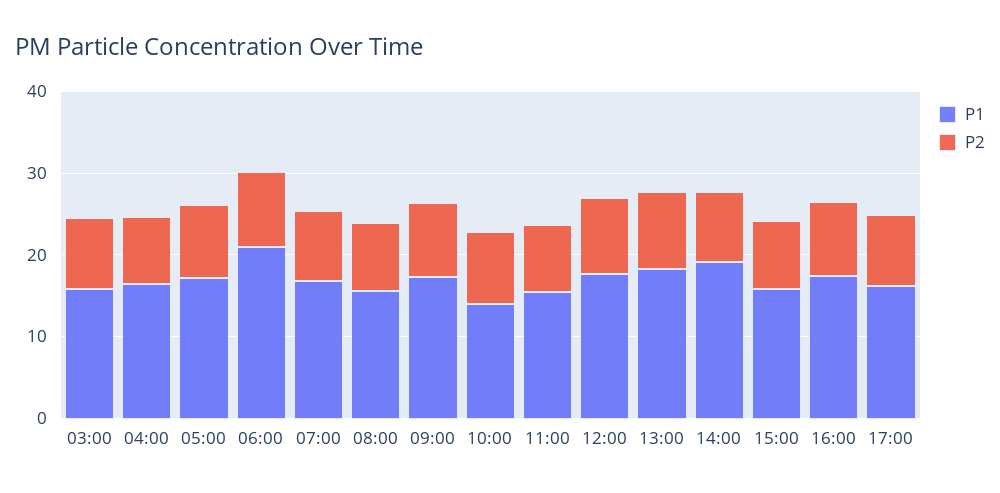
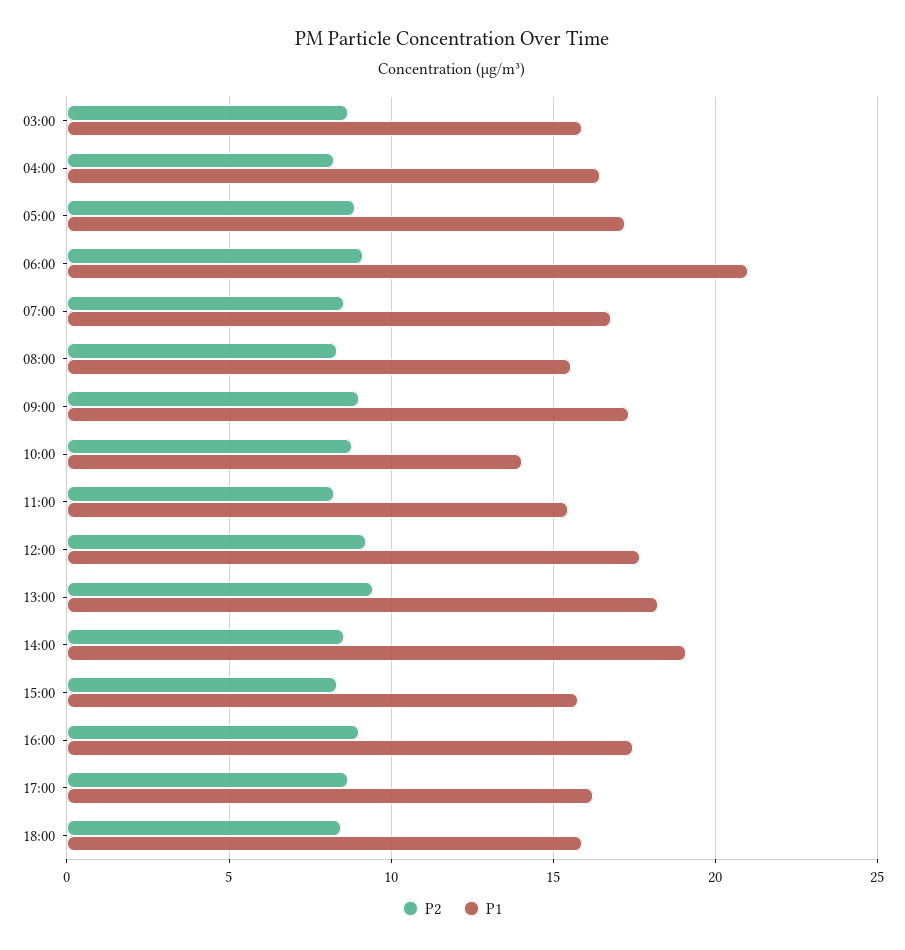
P2, 18:00: none -> 8.5
P1, 18:00: none -> 16

